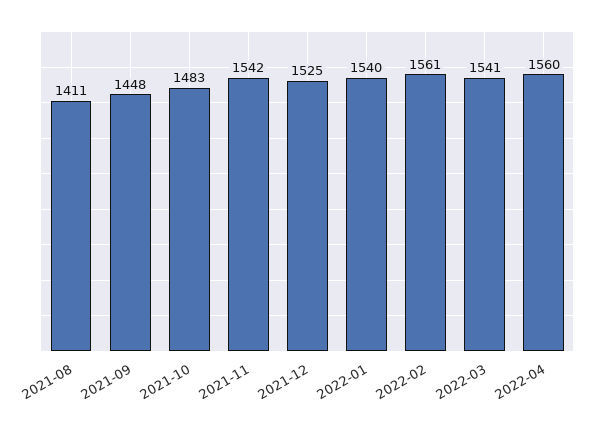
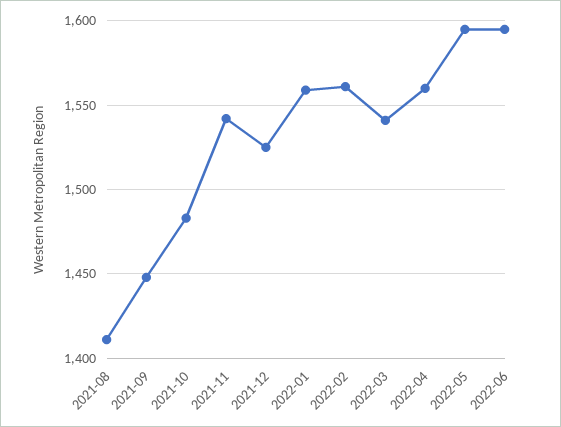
2022-01: 1540 -> 1560
2022-05: none -> 1595
2022-06: none -> 1595

